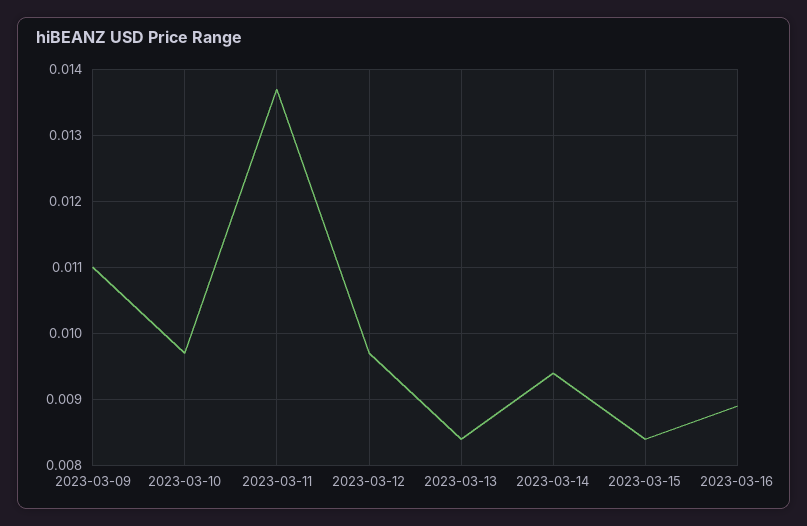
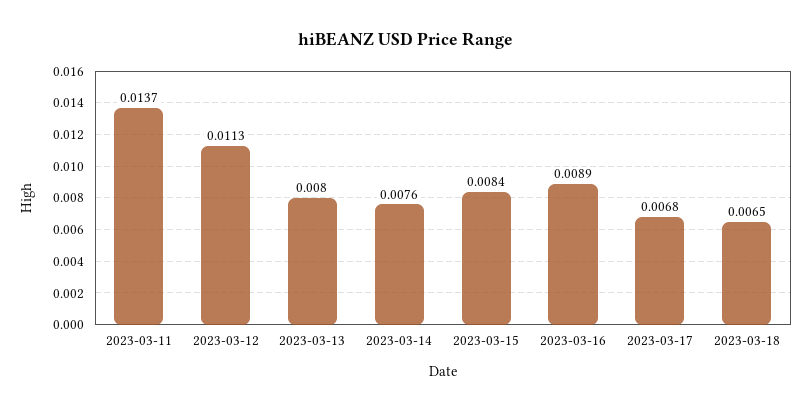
2023-03-09: 0.011 -> none
2023-03-10: 0.0097 -> none
2023-03-12: 0.0097 -> 0.0113
2023-03-13: 0.0084 -> 0.008
2023-03-14: 0.0094 -> 0.0076
2023-03-17: none -> 0.0068
2023-03-18: none -> 0.0065

